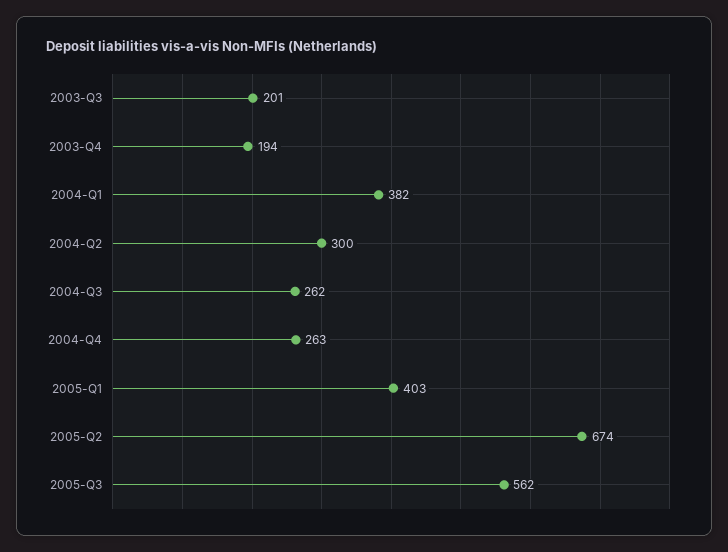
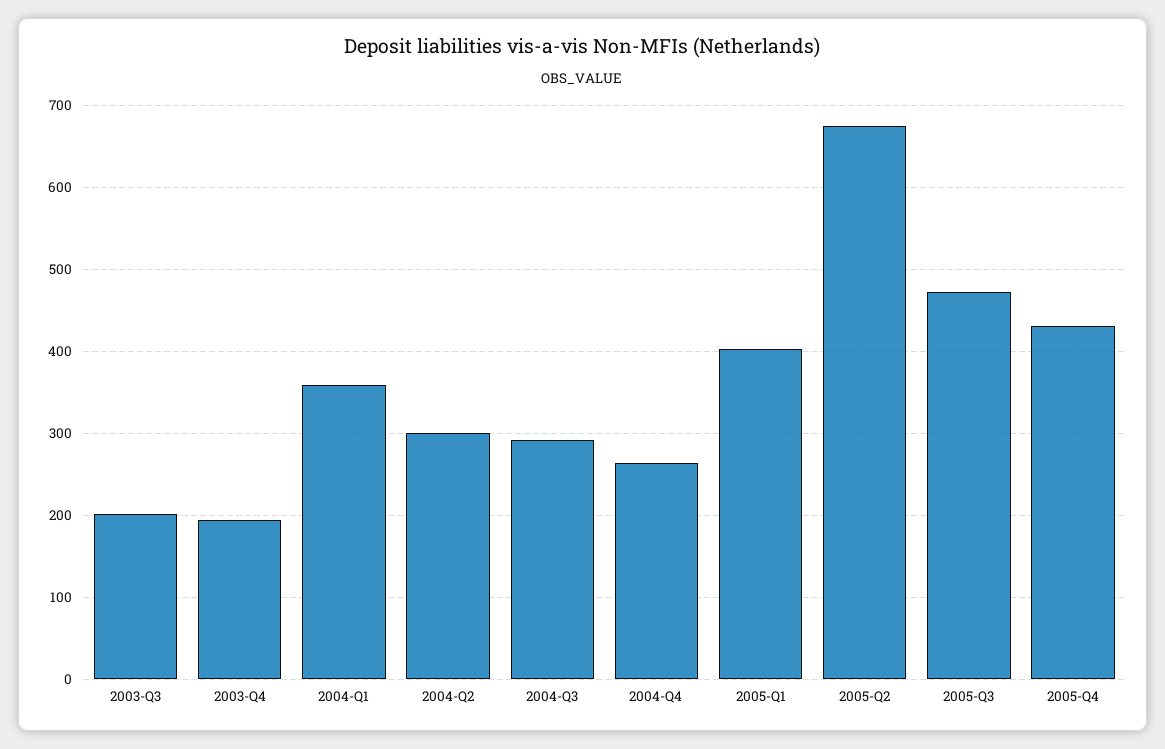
2004-Q1: 382 -> 360
2004-Q3: 262 -> 290
2005-Q3: 562 -> 470
2005-Q4: none -> 430

